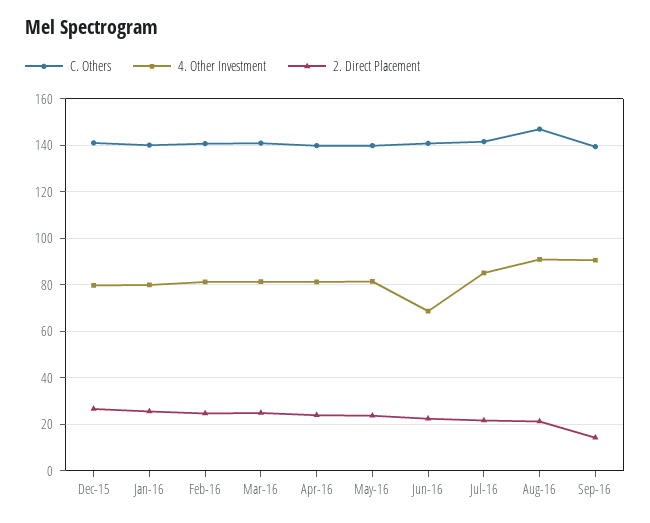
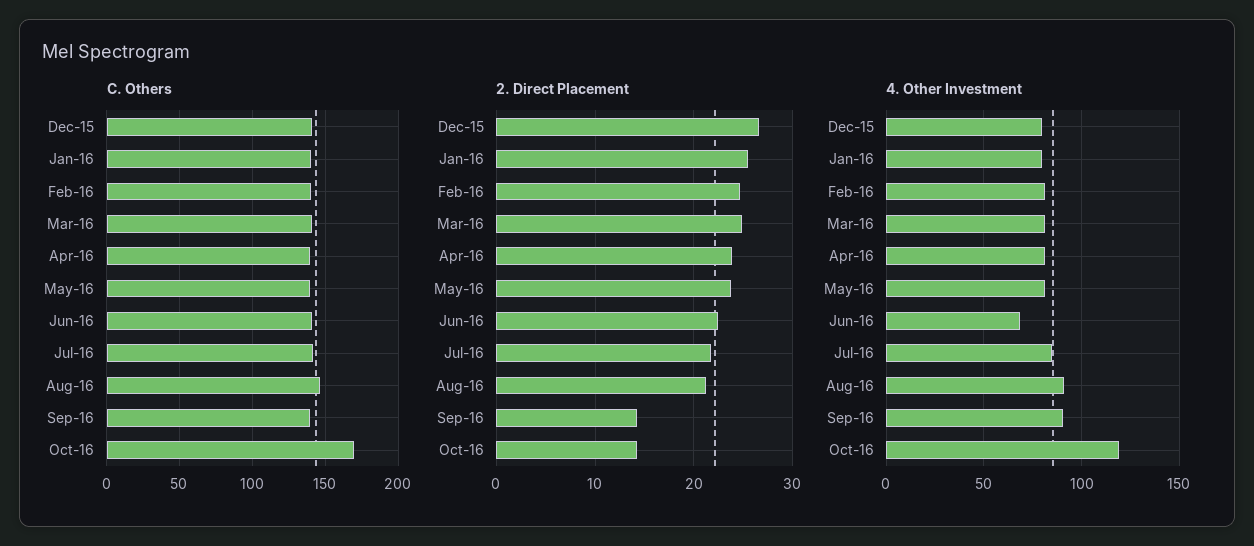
C. Others, Oct-16: none -> 170
2. Direct Placement, Oct-16: none -> 14
4. Other Investment, Oct-16: none -> 120

